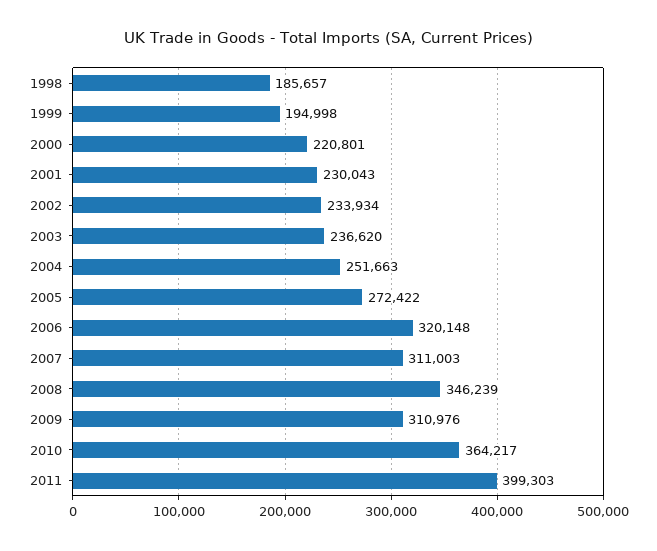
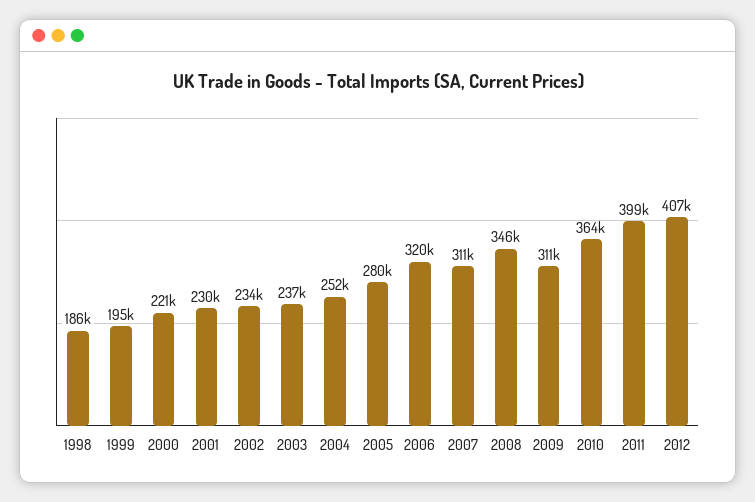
2005: 272422 -> 280000
2012: none -> 407000

